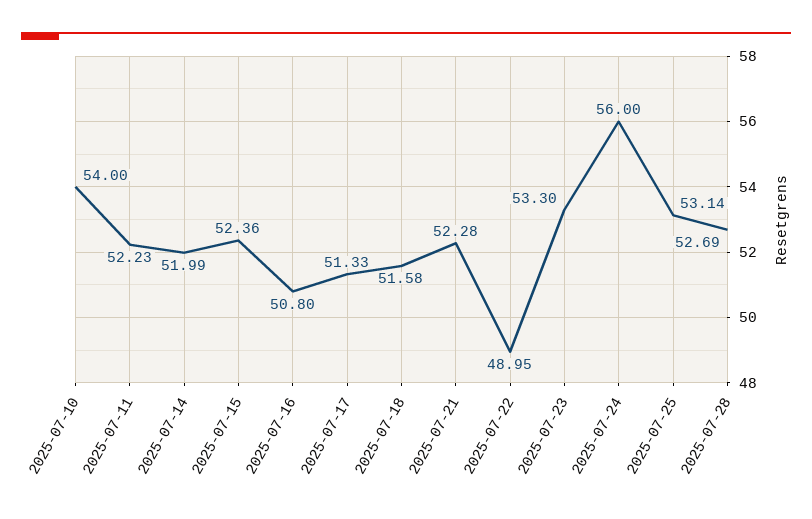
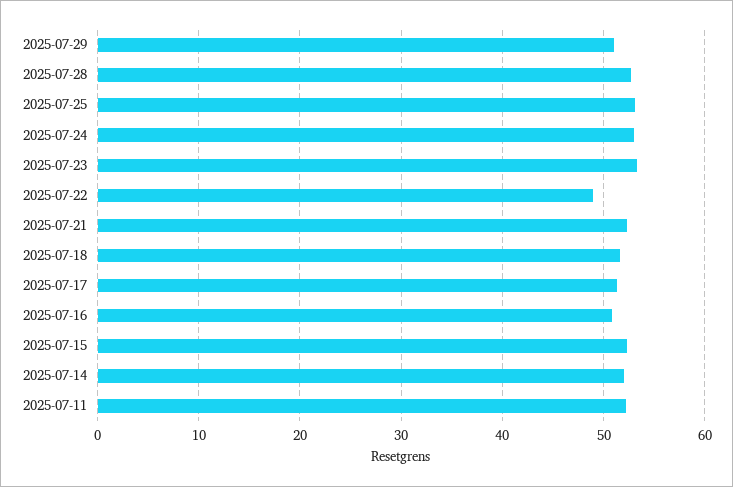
2025-07-10: 54 -> none
2025-07-24: 56 -> 53
2025-07-29: none -> 51

